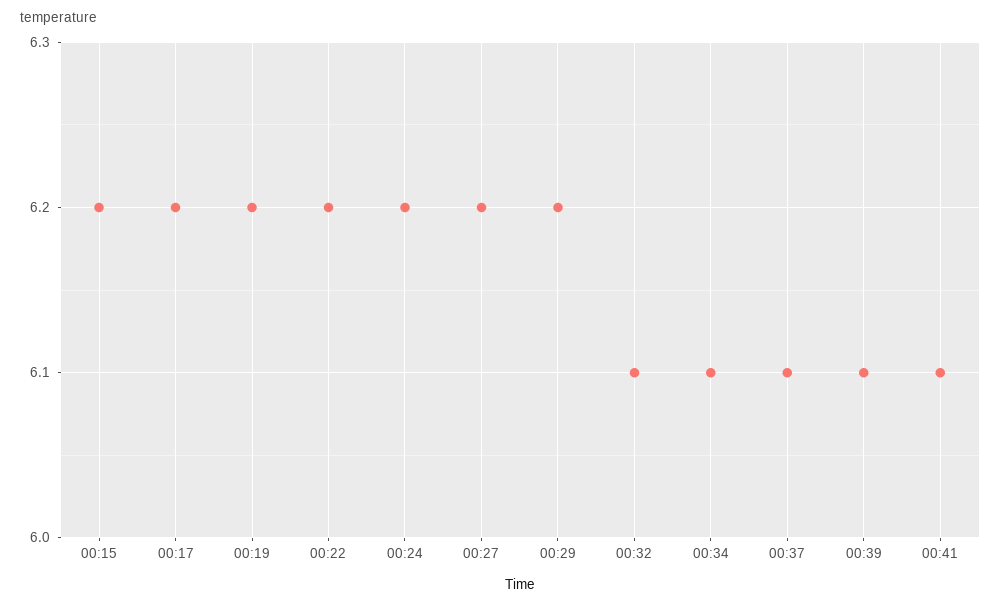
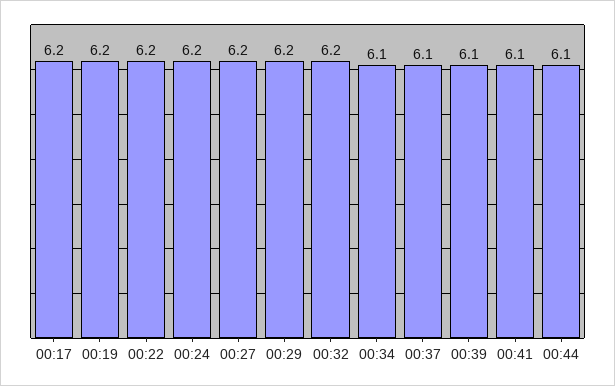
00:15: 6.2 -> none
00:32: 6.1 -> 6.2
00:44: none -> 6.1

